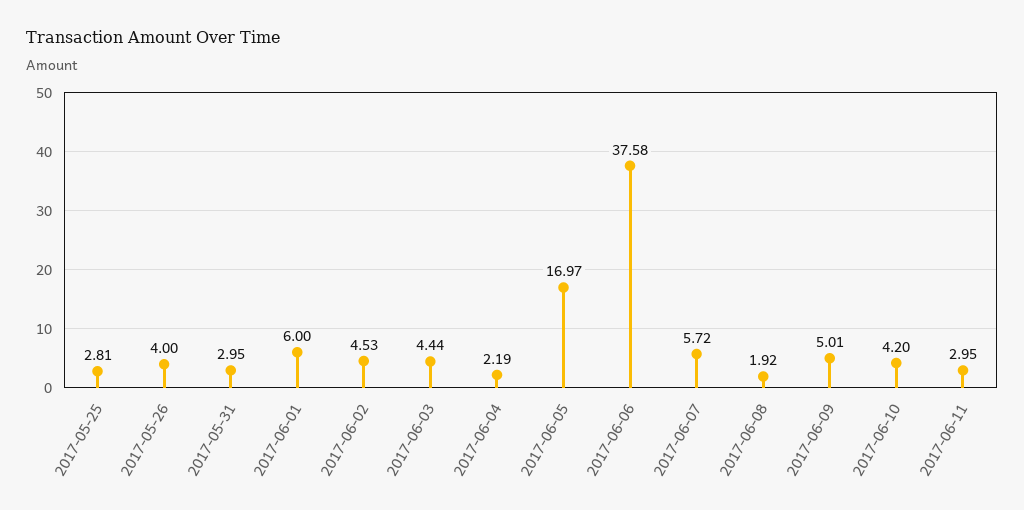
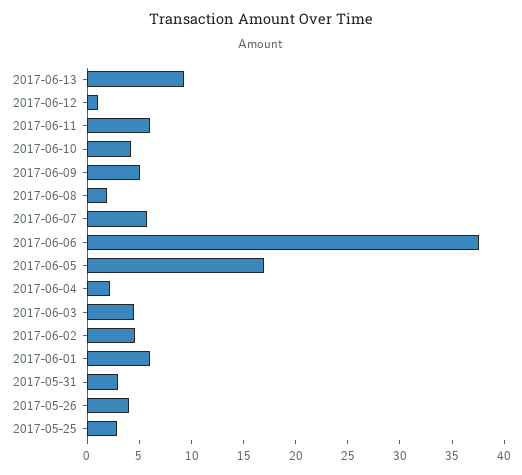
2017-06-11: 2.95 -> 6
2017-06-13: none -> 9
2017-06-12: none -> 1

